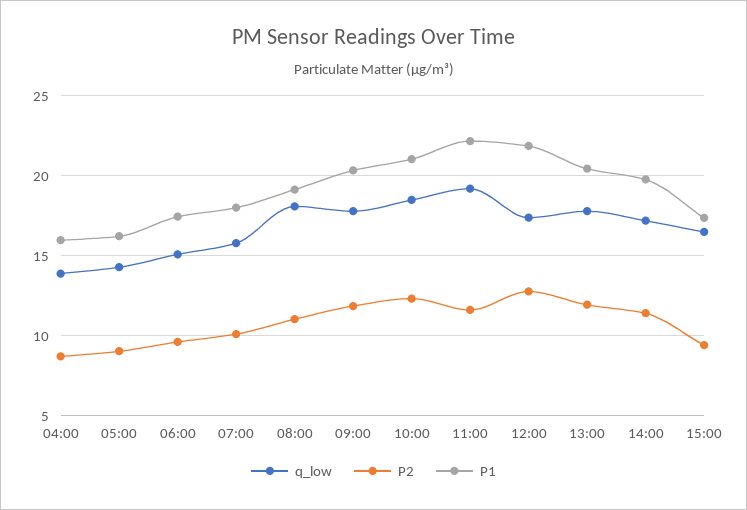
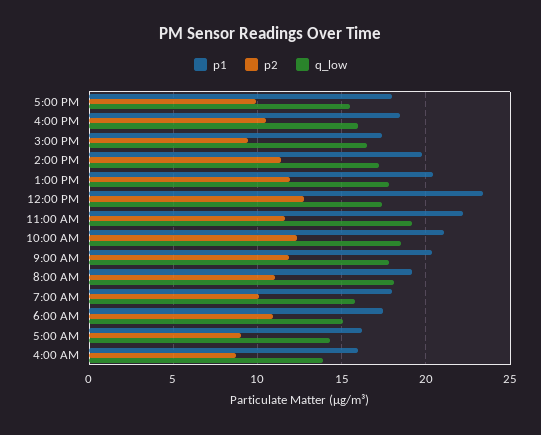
P2, 06:00: 9.5 -> 11
P1, 12:00: 22 -> 23.5
P1, 5:00 PM: none -> 18
P2, 5:00 PM: none -> 10
q_low, 5:00 PM: none -> 15.5
P1, 4:00 PM: none -> 18.5
P2, 4:00 PM: none -> 10.5
q_low, 4:00 PM: none -> 16

